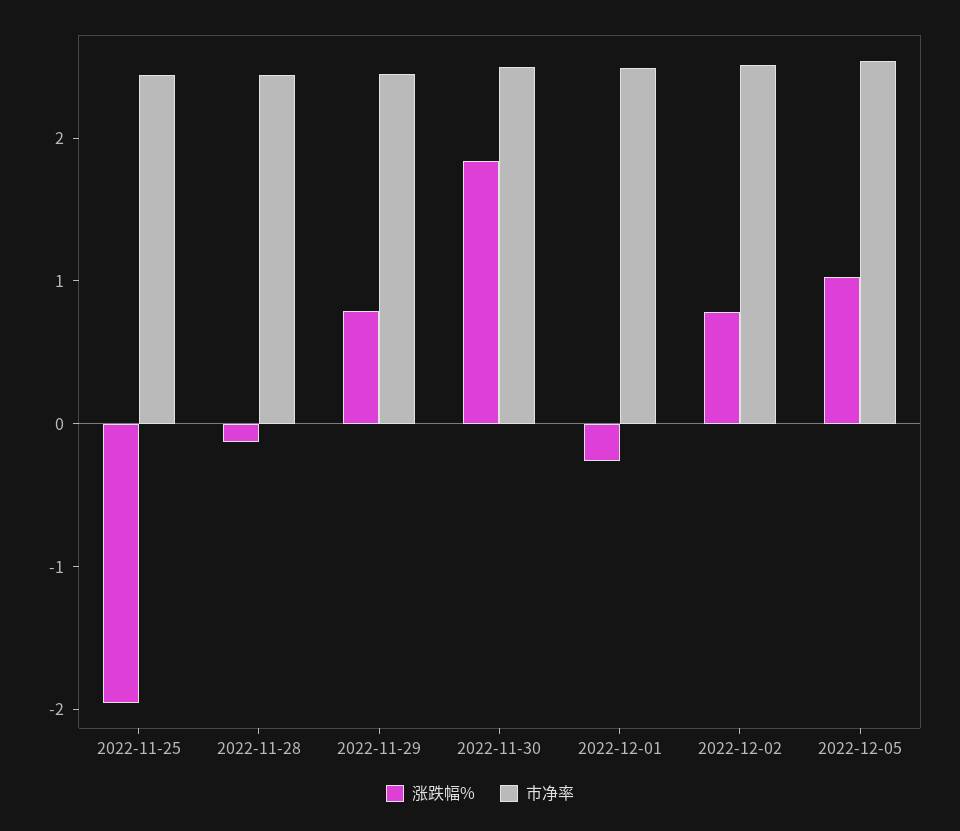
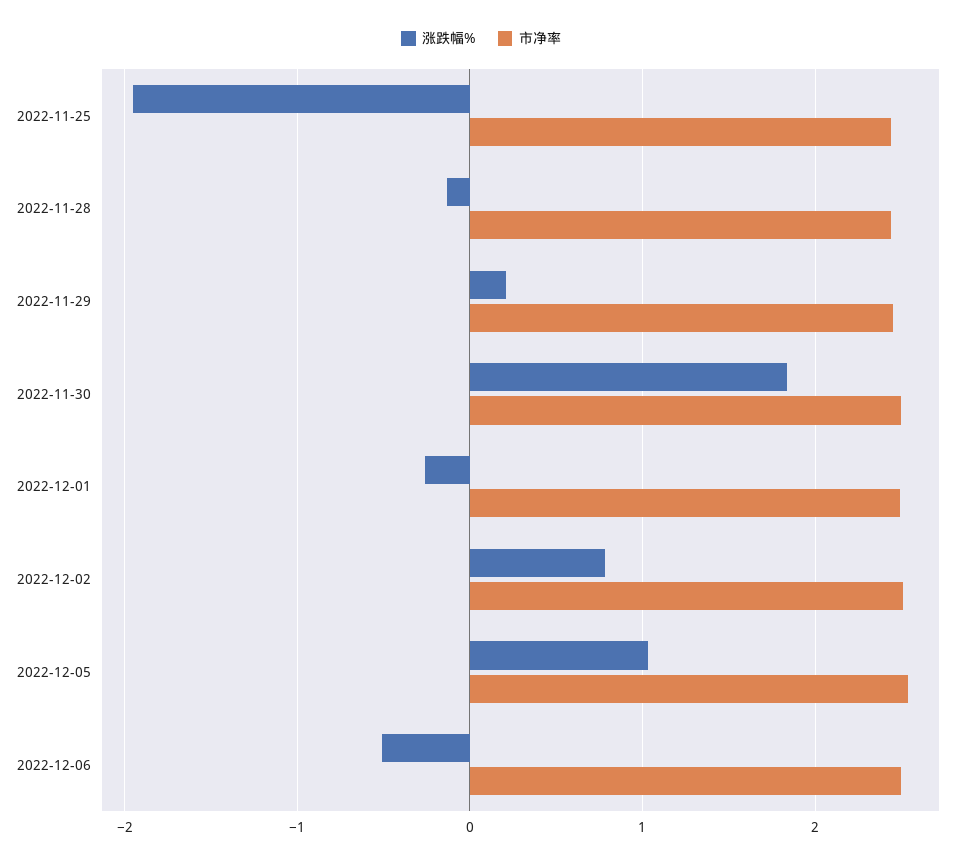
涨跌幅%, 2022-11-29: 0.8 -> 0.2
涨跌幅%, 2022-12-06: none -> -0.5
市净率, 2022-12-06: none -> 2.5

